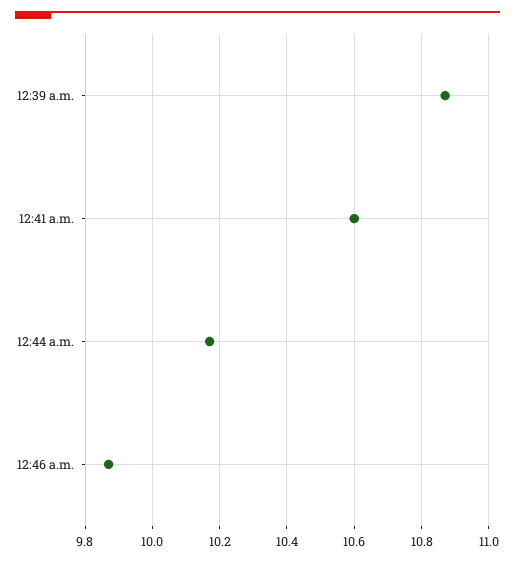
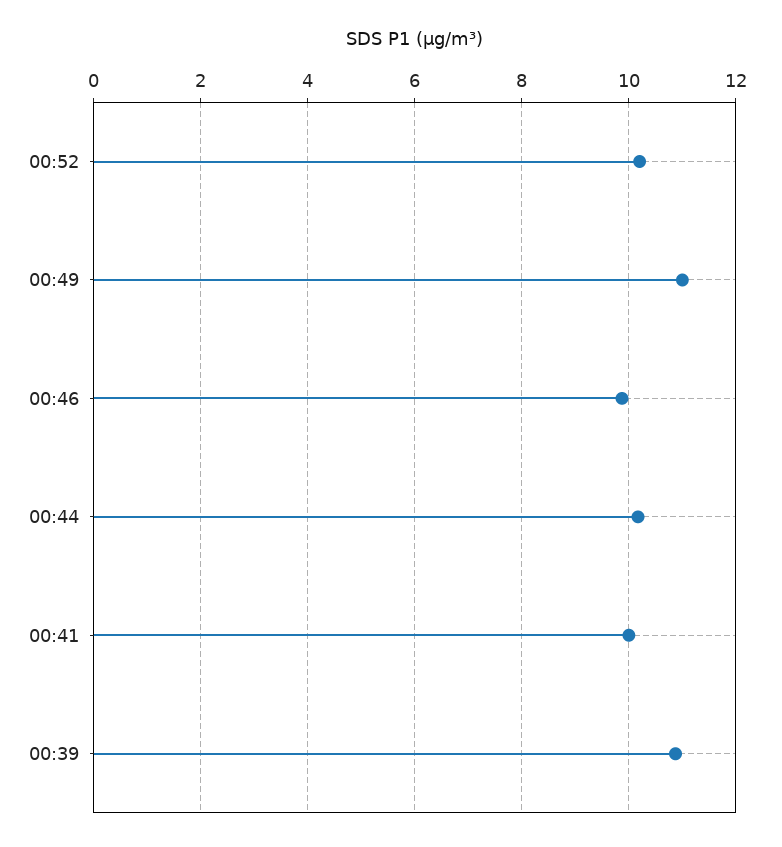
12:41 a.m.: 10.6 -> 10
00:52: none -> 10.2
00:49: none -> 11

